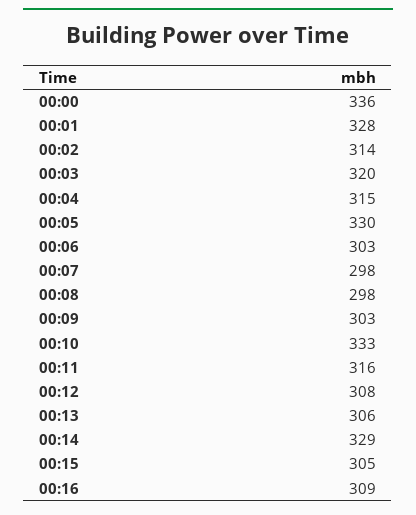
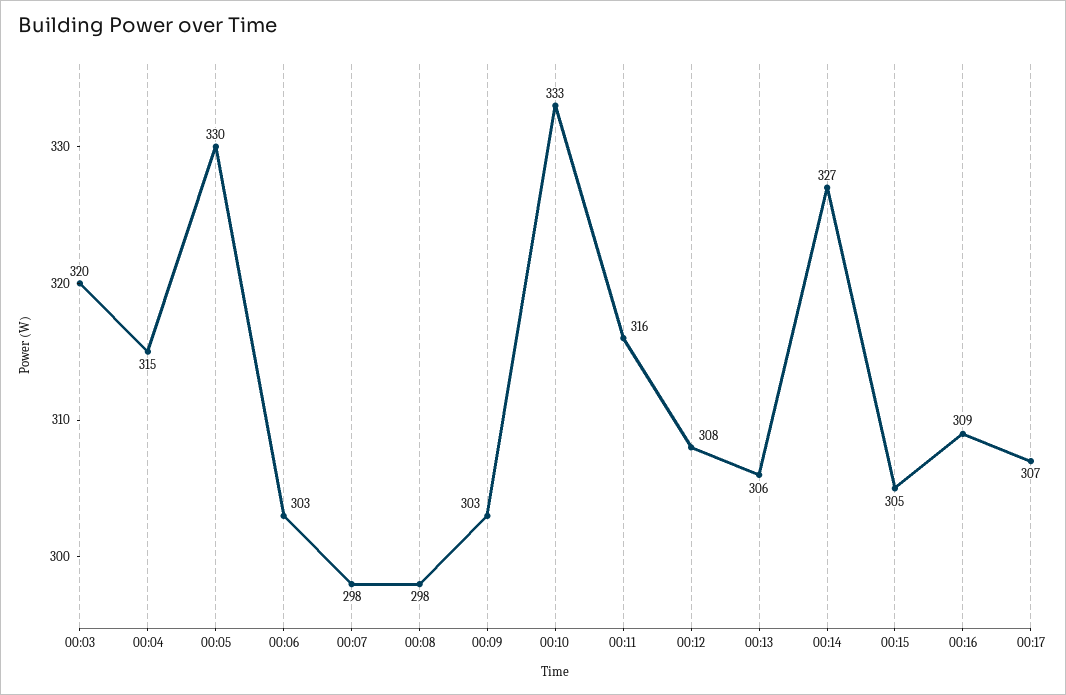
00:00: 336 -> none
00:01: 328 -> none
00:02: 314 -> none
00:14: 329 -> 327
00:17: none -> 307

